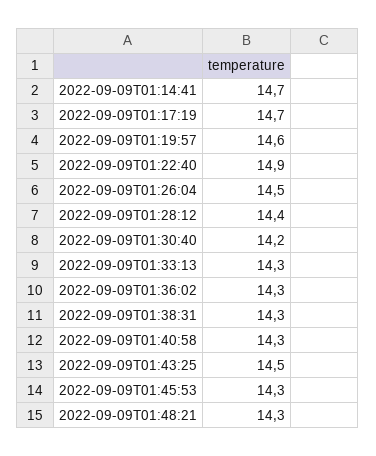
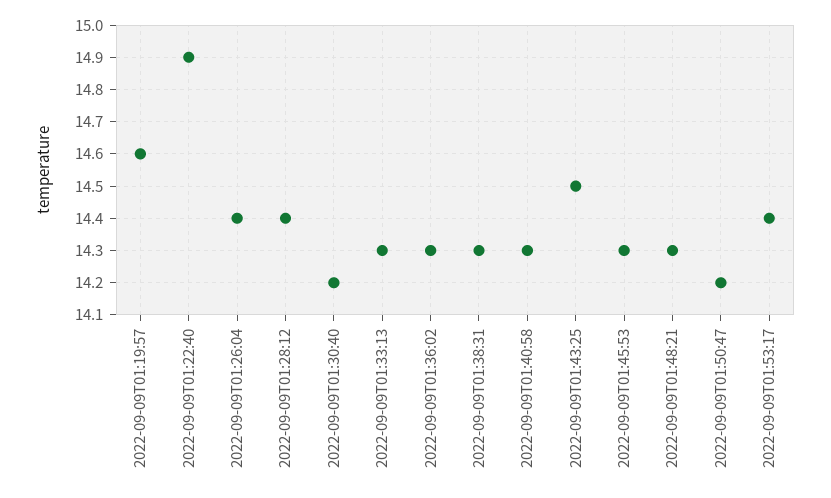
2022-09-09T01:14:41: 14.7 -> none
2022-09-09T01:17:19: 14.7 -> none
2022-09-09T01:26:04: 14.5 -> 14.4
2022-09-09T01:50:47: none -> 14.2
2022-09-09T01:53:17: none -> 14.4

